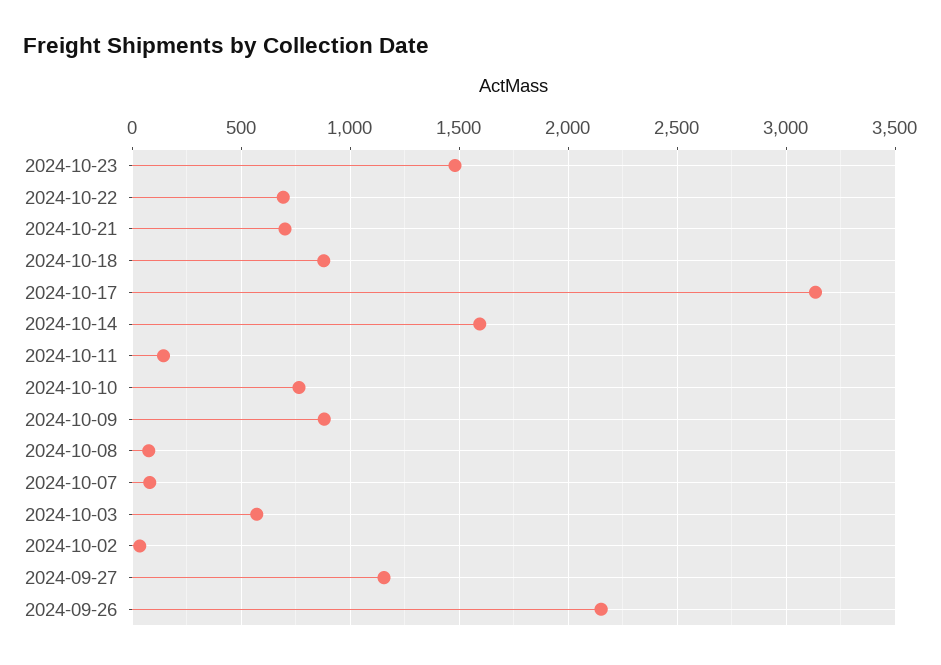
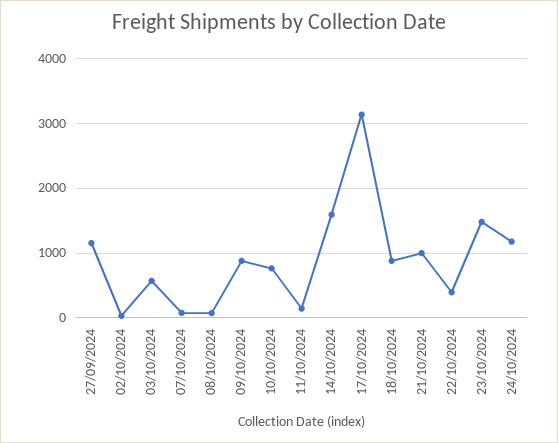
2024-10-22: 700 -> 400
2024-10-21: 700 -> 1000
2024-09-26: 2150 -> none
24/10/2024: none -> 1200

